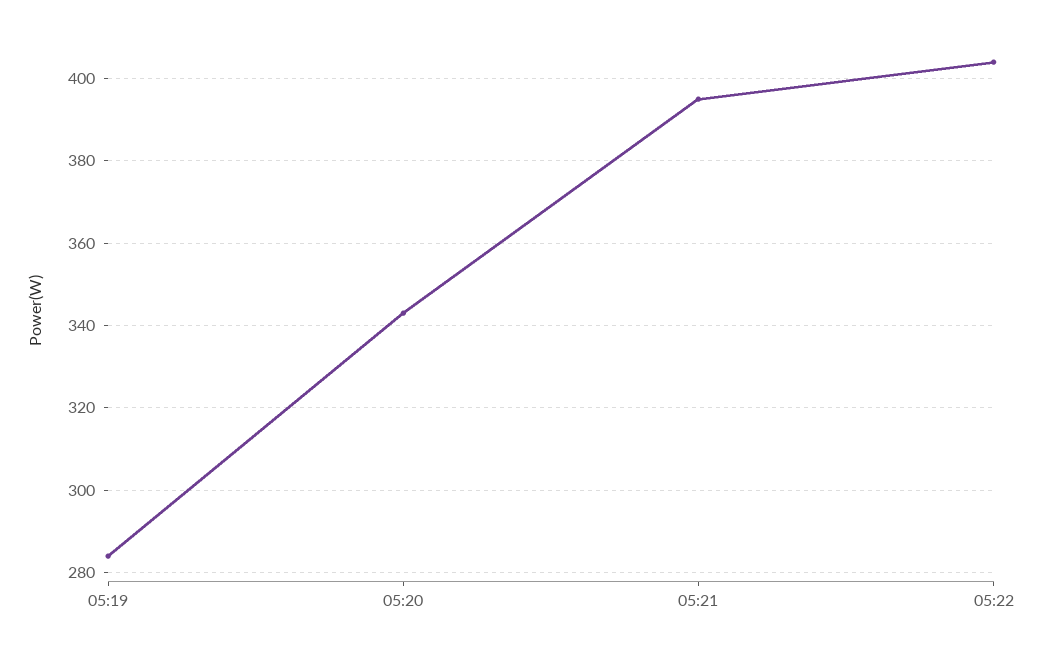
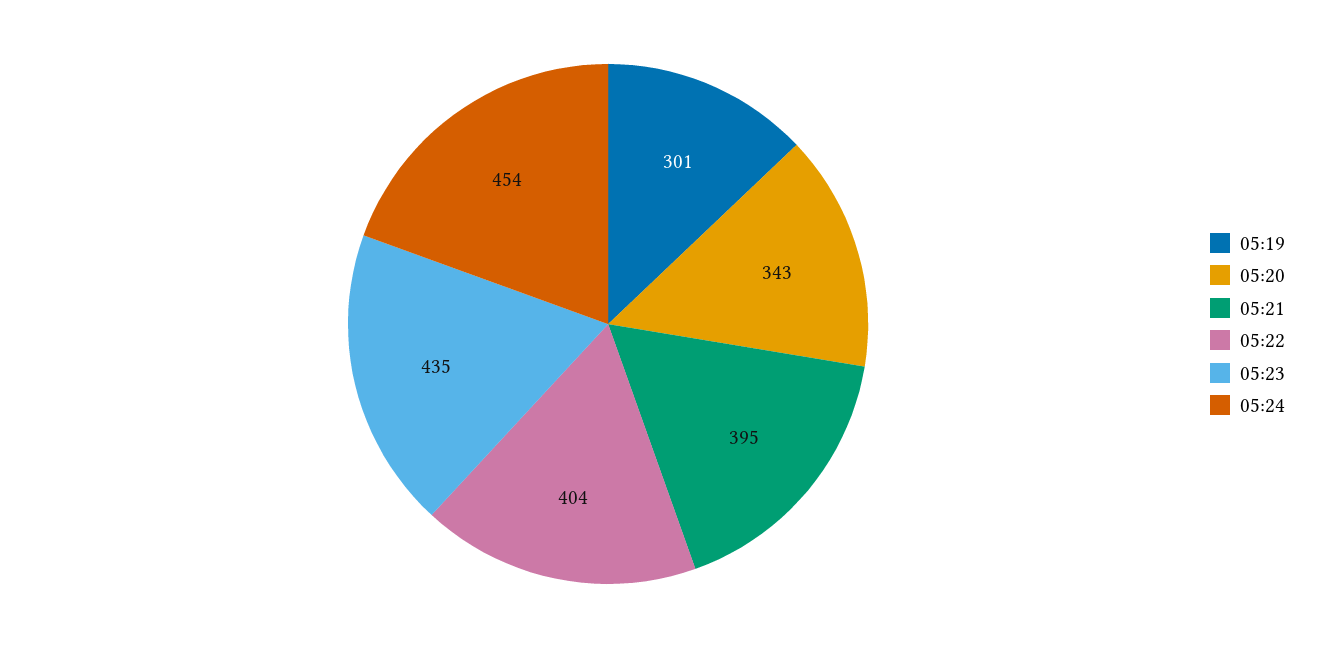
05:19: 285 -> 301
05:23: none -> 435
05:24: none -> 454

